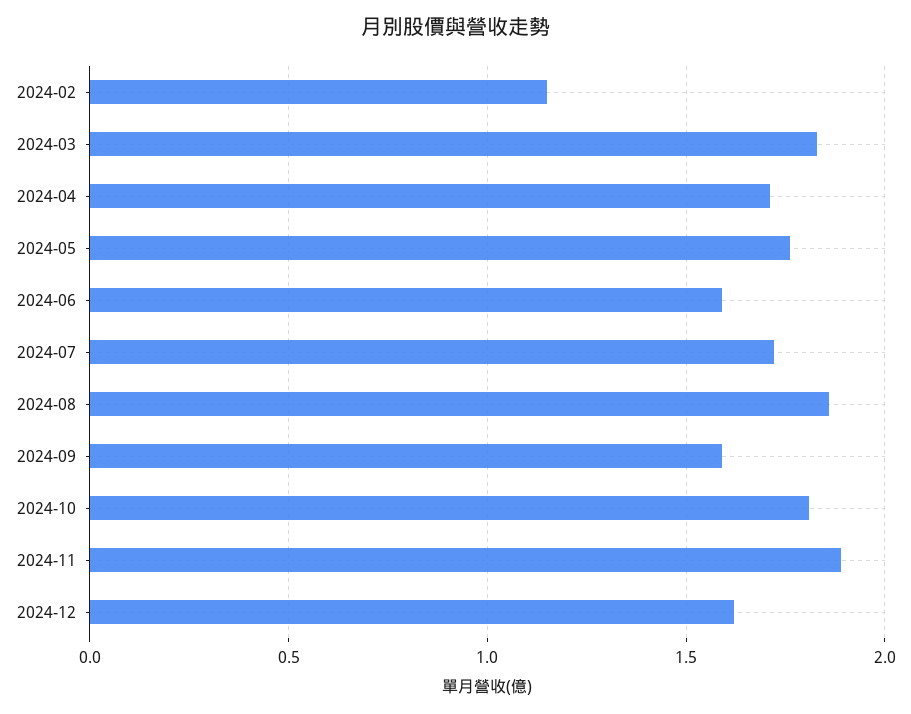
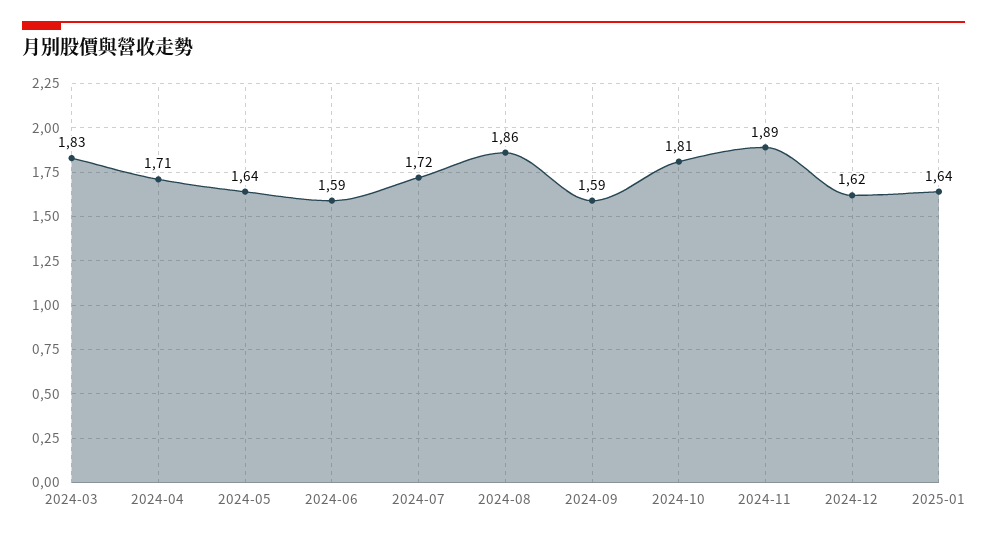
2024-02: 1.15 -> none
2024-05: 1.75 -> 1.64
2025-01: none -> 1.64

